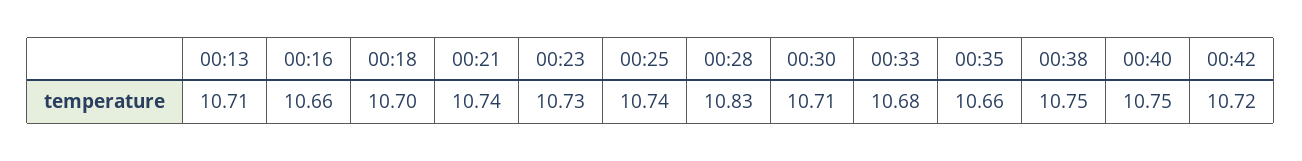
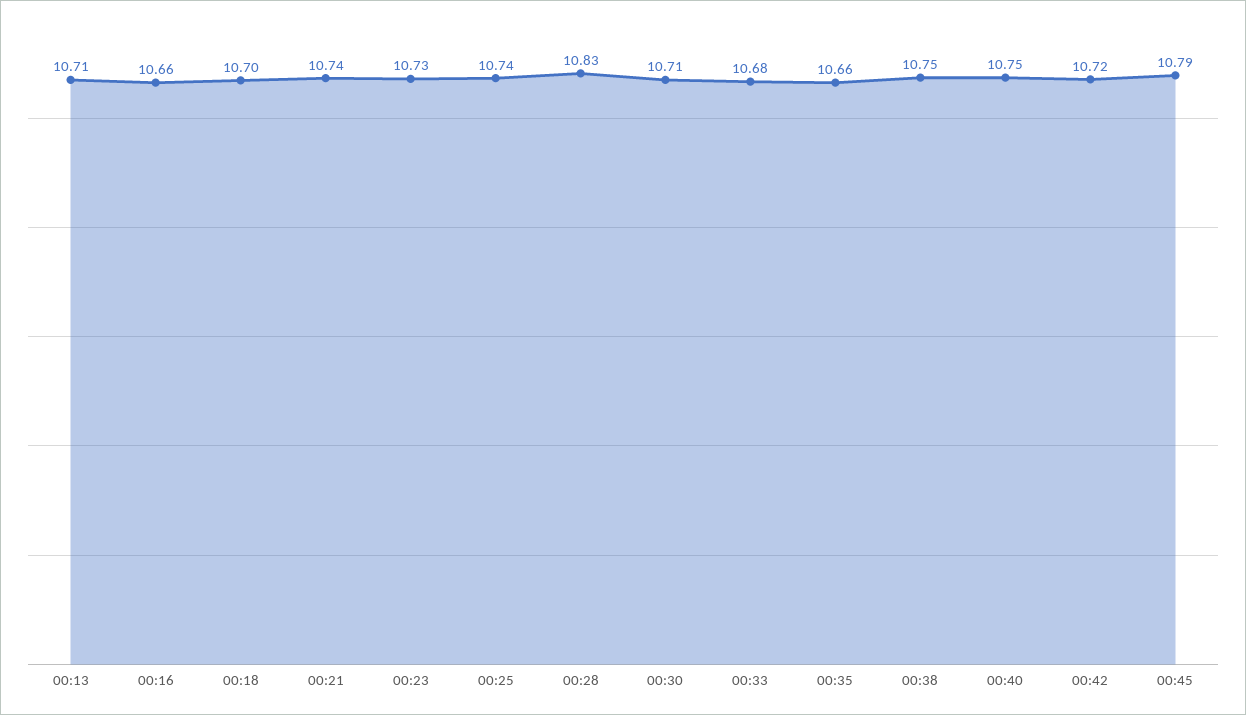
00:45: none -> 10.79

